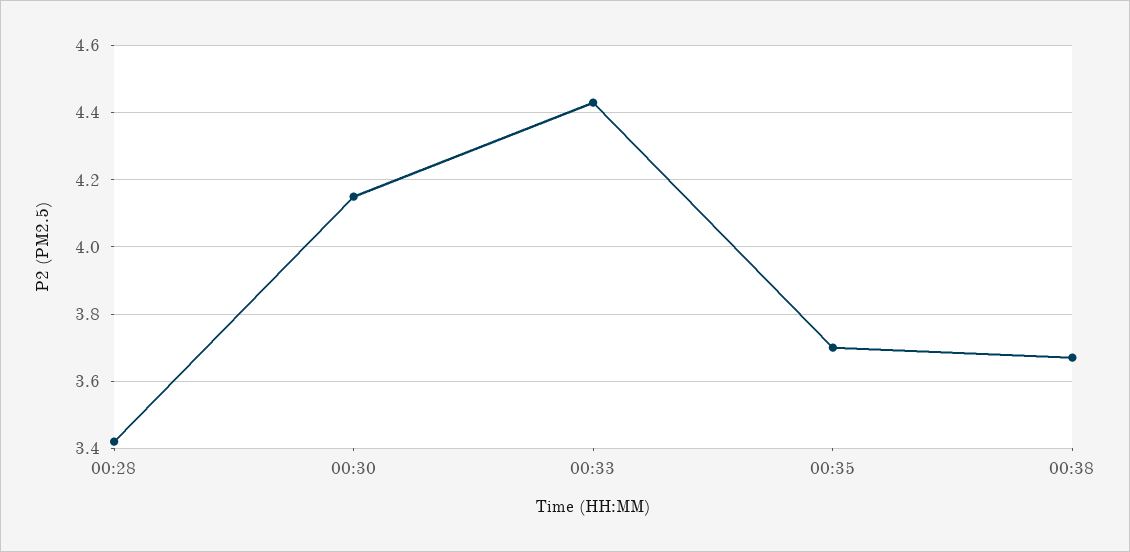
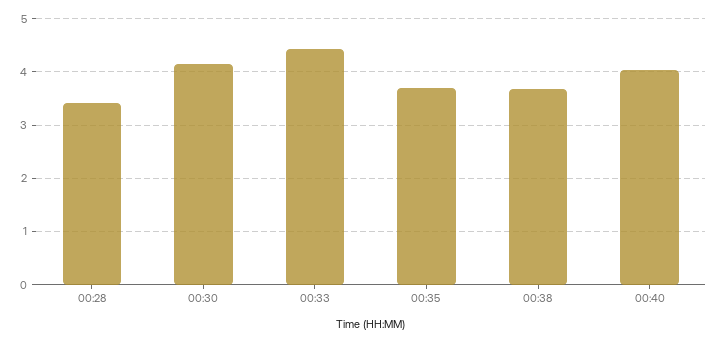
00:40: none -> 4

